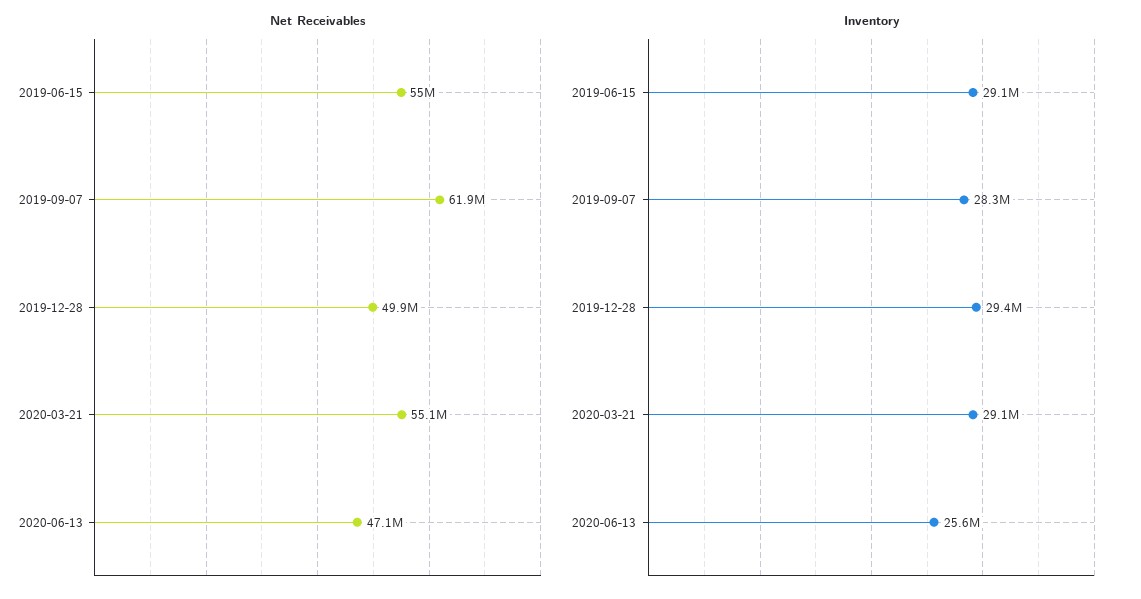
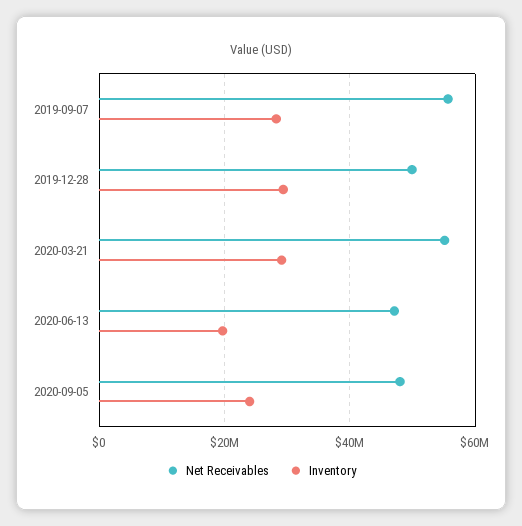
Net Receivables, 2019-06-15: 55000000 -> none
Net Receivables, 2019-09-07: 61900000 -> 56000000
Inventory, 2019-06-15: 29100000 -> none
Inventory, 2020-06-13: 25600000 -> 20000000
Net Receivables, 2020-09-05: none -> 48000000
Inventory, 2020-09-05: none -> 24000000

